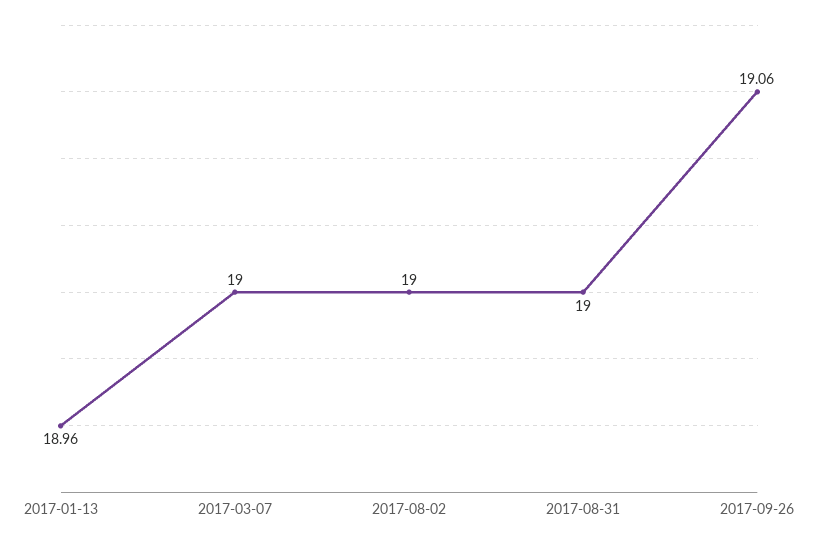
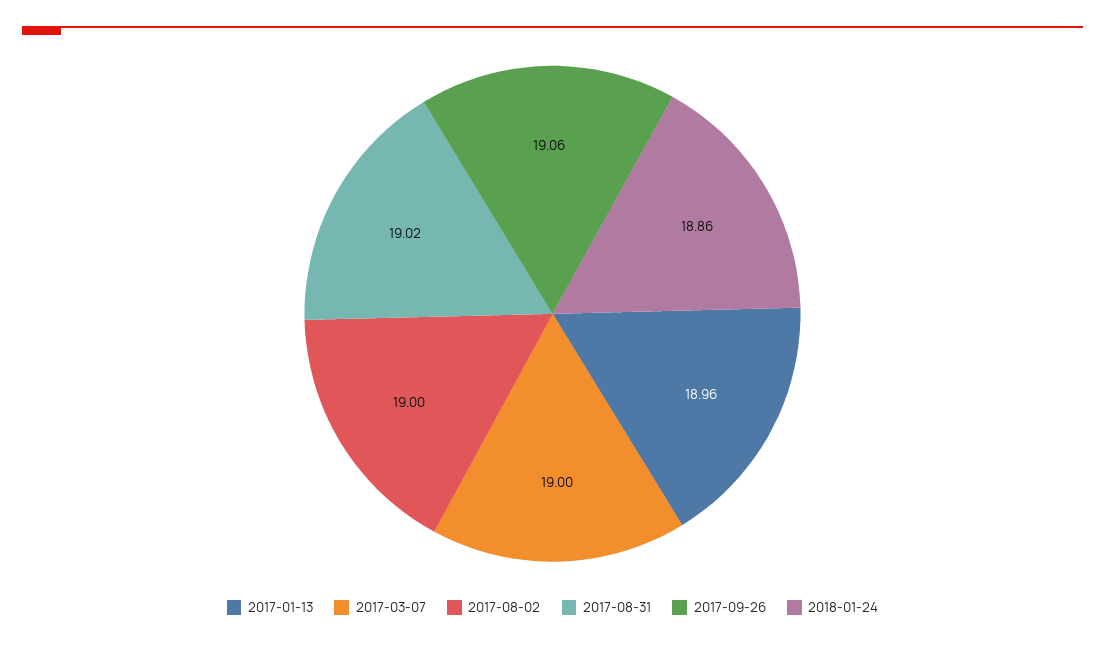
2017-08-31: 19 -> 19.02
2018-01-24: none -> 18.86

